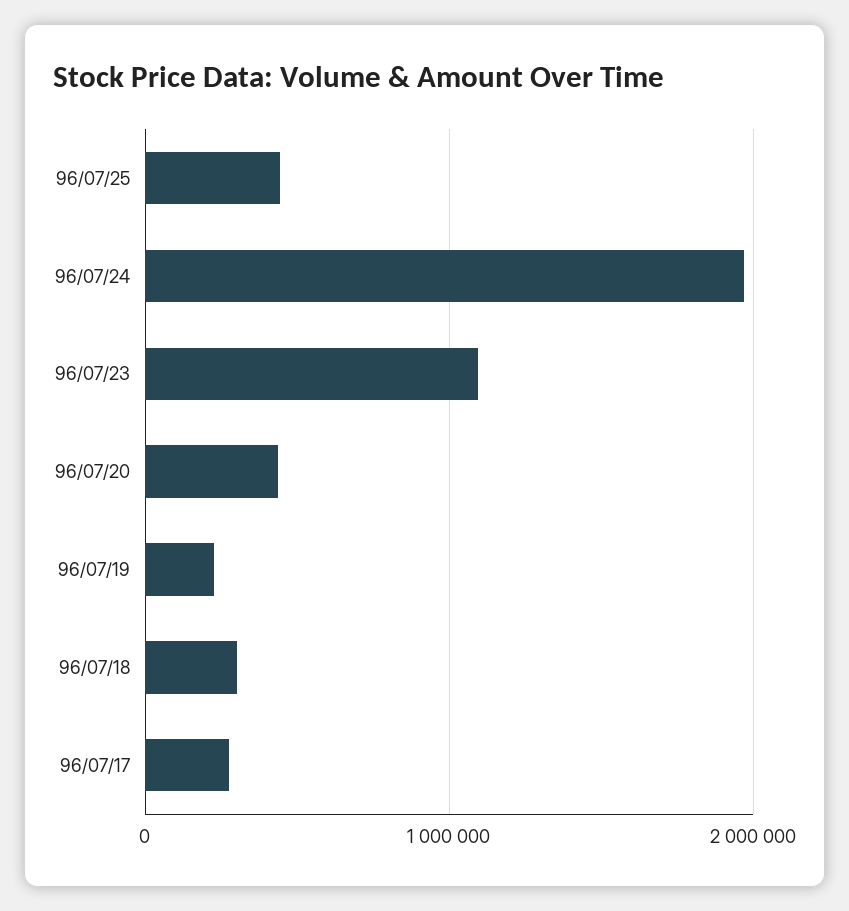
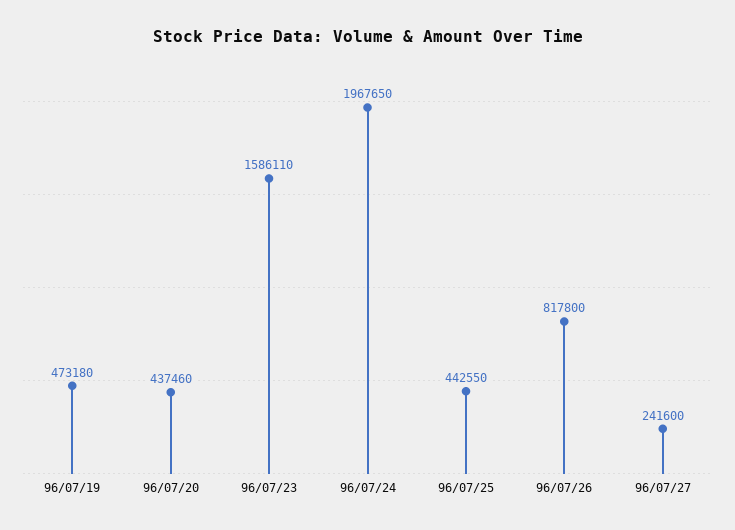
96/07/23: 1100000 -> 1586110
96/07/19: 200000 -> 473180
96/07/18: 300000 -> none
96/07/17: 300000 -> none
96/07/26: none -> 817800
96/07/27: none -> 241600

